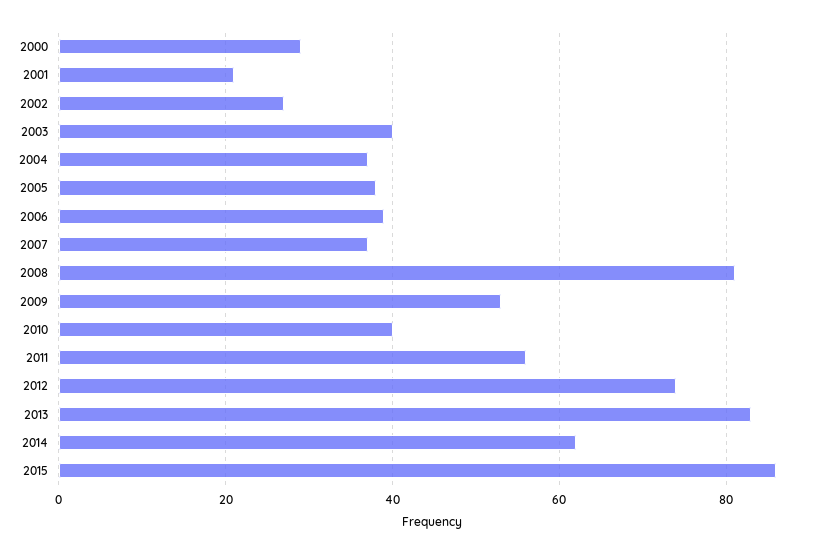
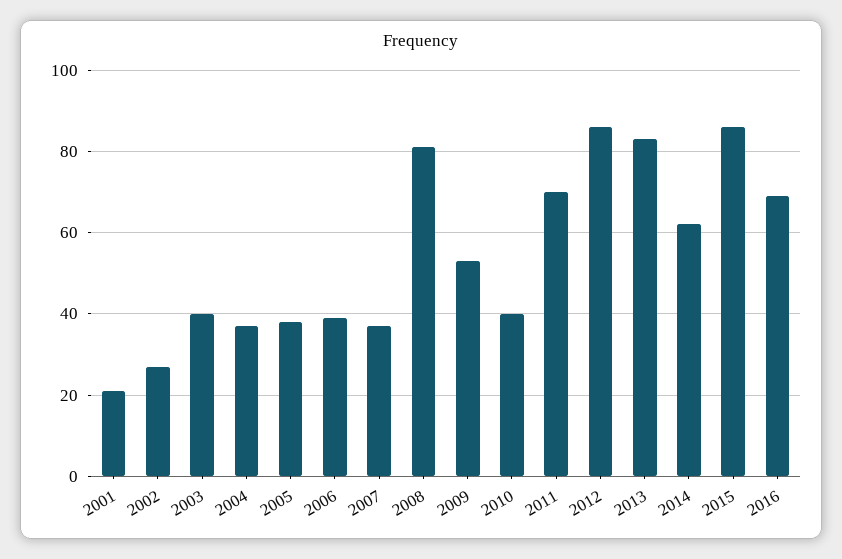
2000: 30 -> none
2011: 55 -> 70
2012: 75 -> 85
2016: none -> 70

